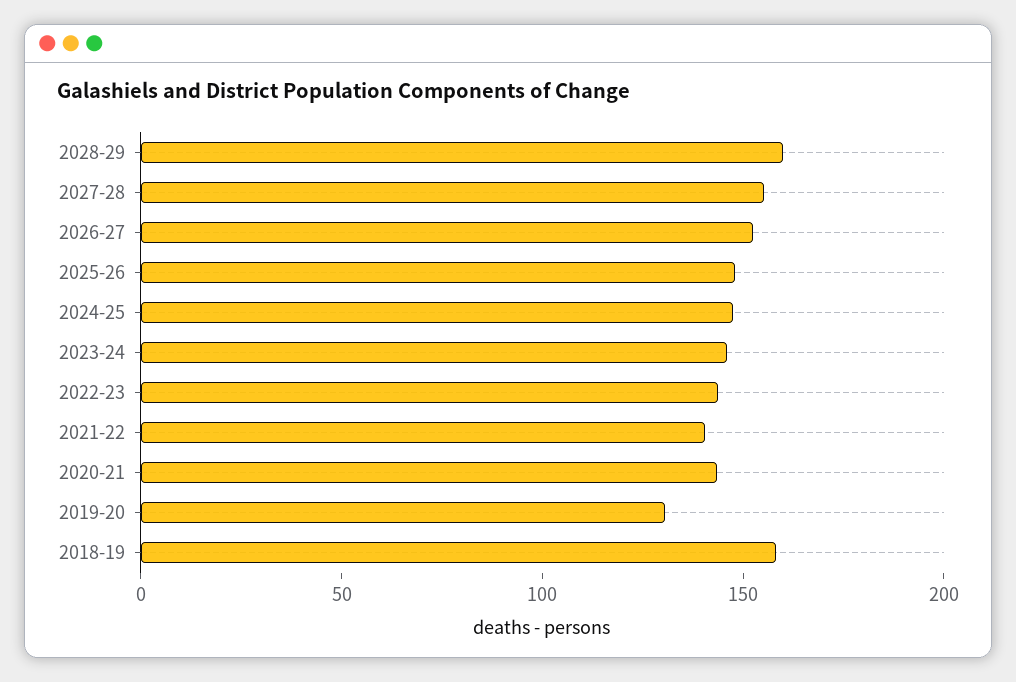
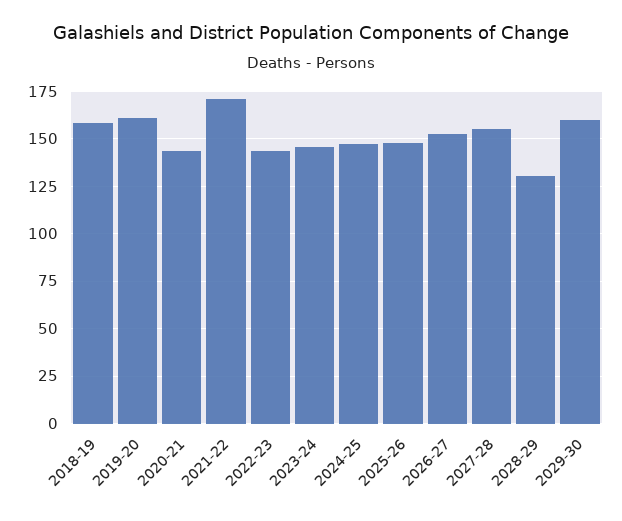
2028-29: 160 -> 130
2021-22: 140 -> 170
2019-20: 130 -> 160
2029-30: none -> 160

